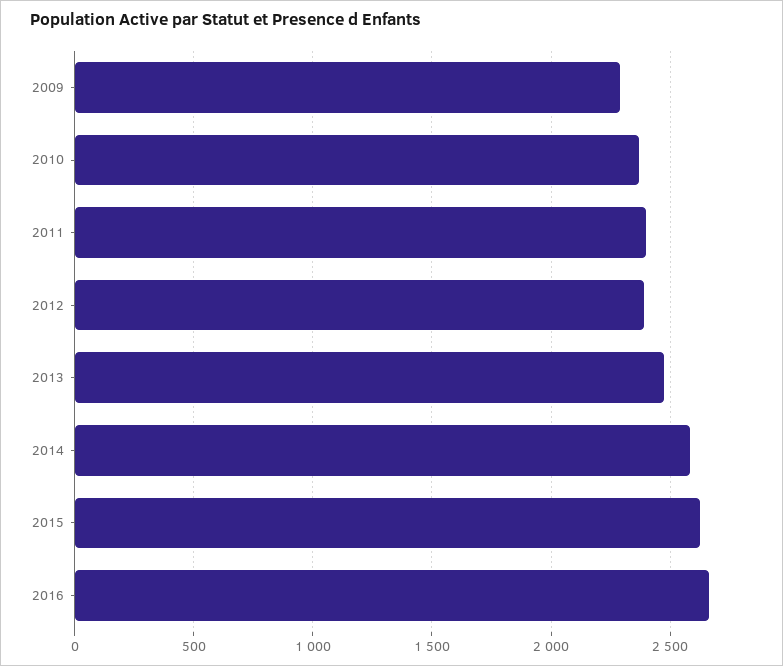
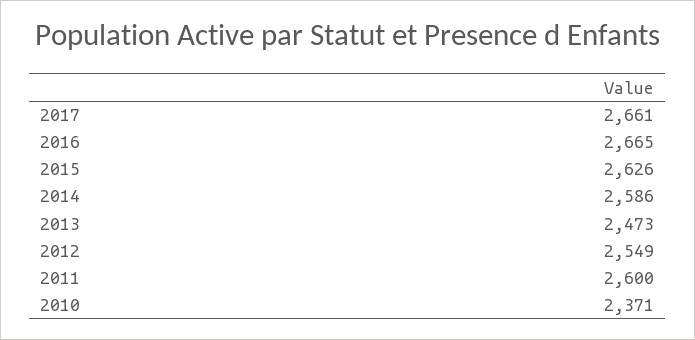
2009: 2300 -> none
2011: 2400 -> 2600
2012: 2400 -> 2549
2017: none -> 2661

